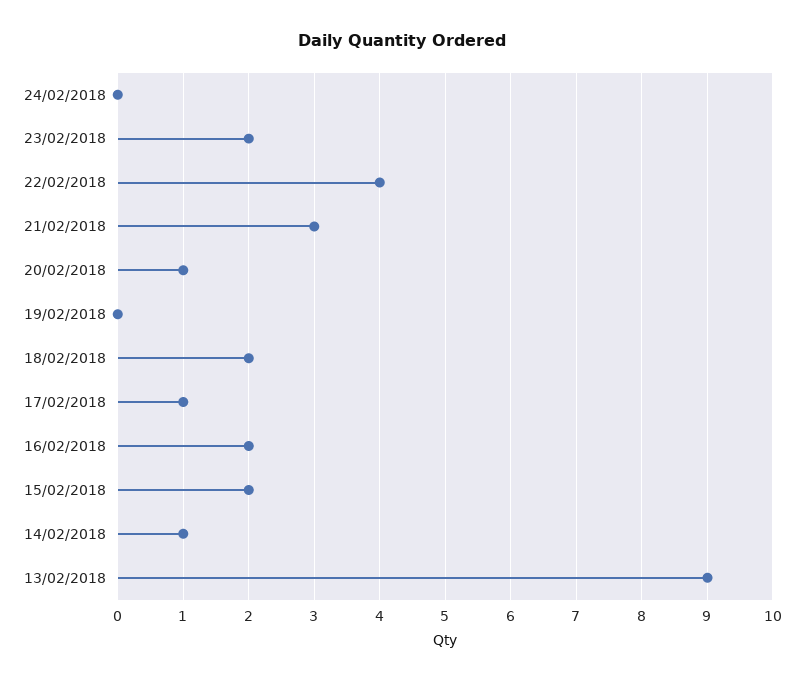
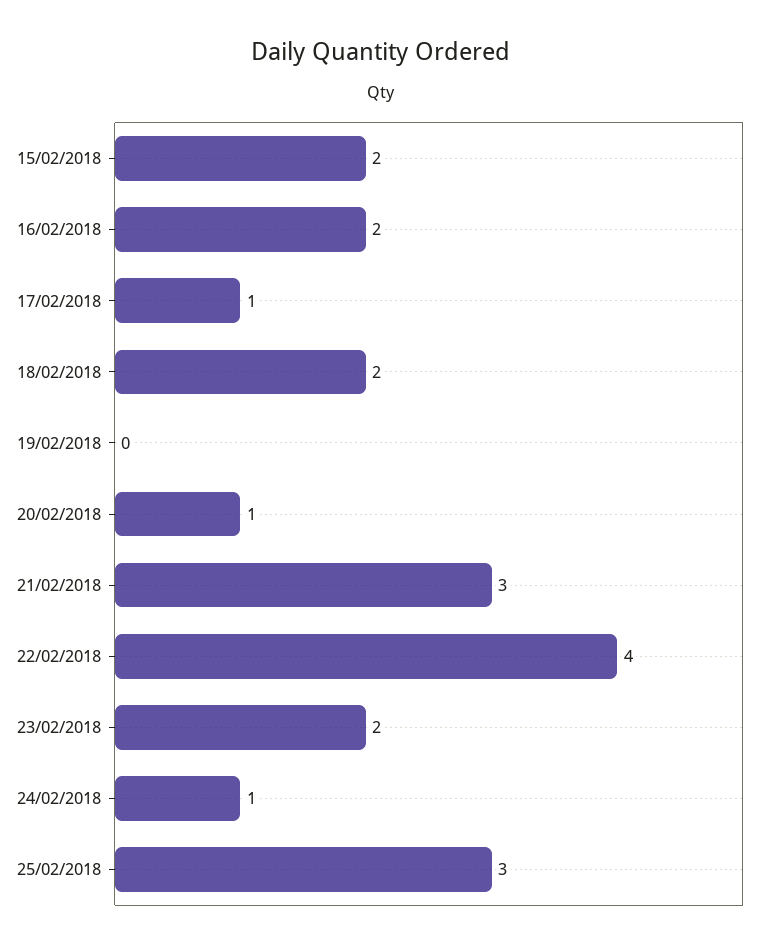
24/02/2018: 0 -> 1
14/02/2018: 1 -> none
13/02/2018: 9 -> none
25/02/2018: none -> 3

